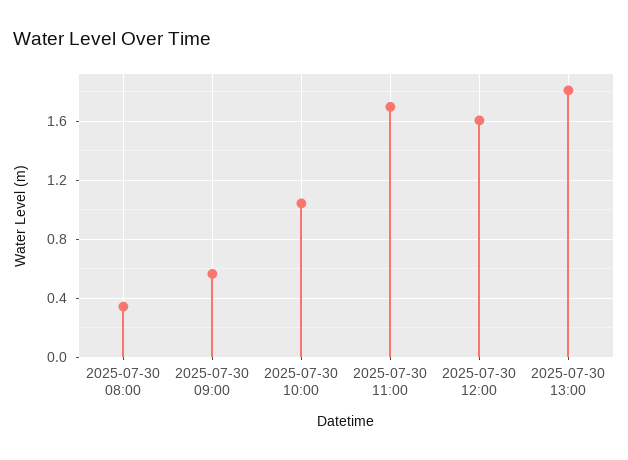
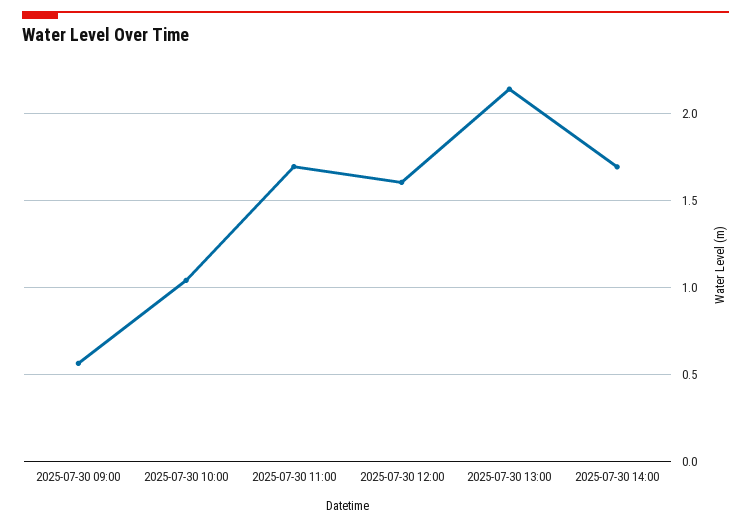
2025-07-30 08:00: 0.35 -> none
2025-07-30 13:00: 1.8 -> 2.15
2025-07-30 14:00: none -> 1.7

